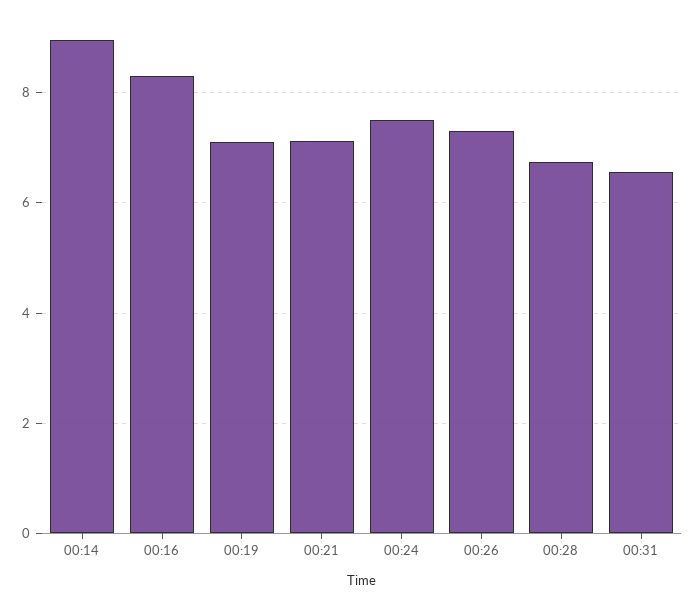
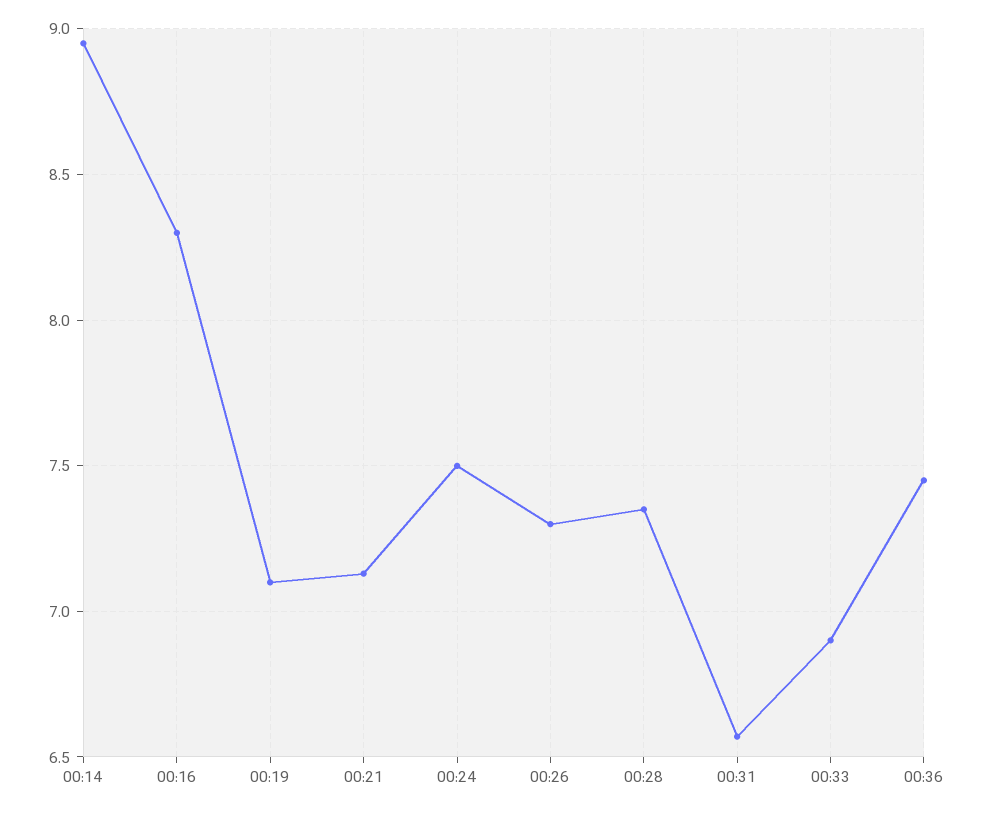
00:28: 6.8 -> 7.35
00:33: none -> 6.9
00:36: none -> 7.45

